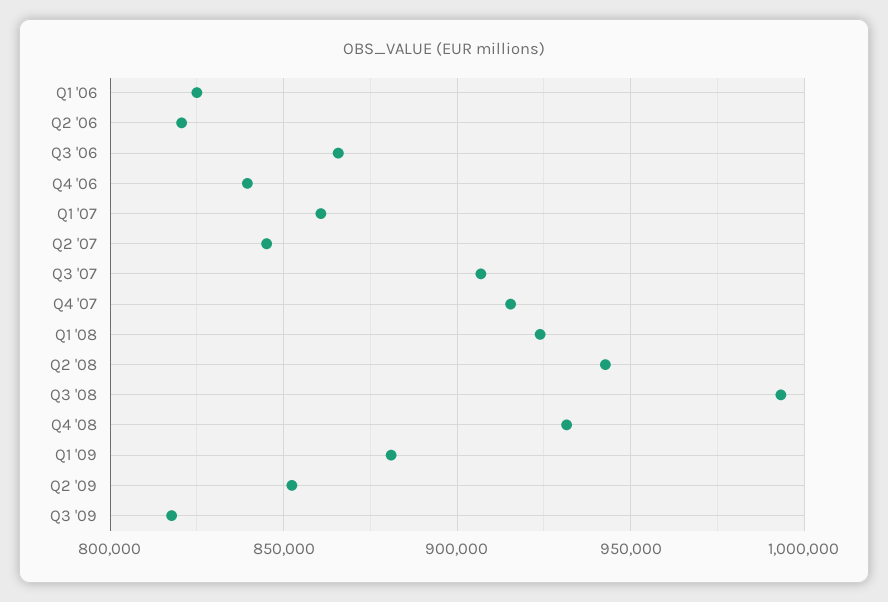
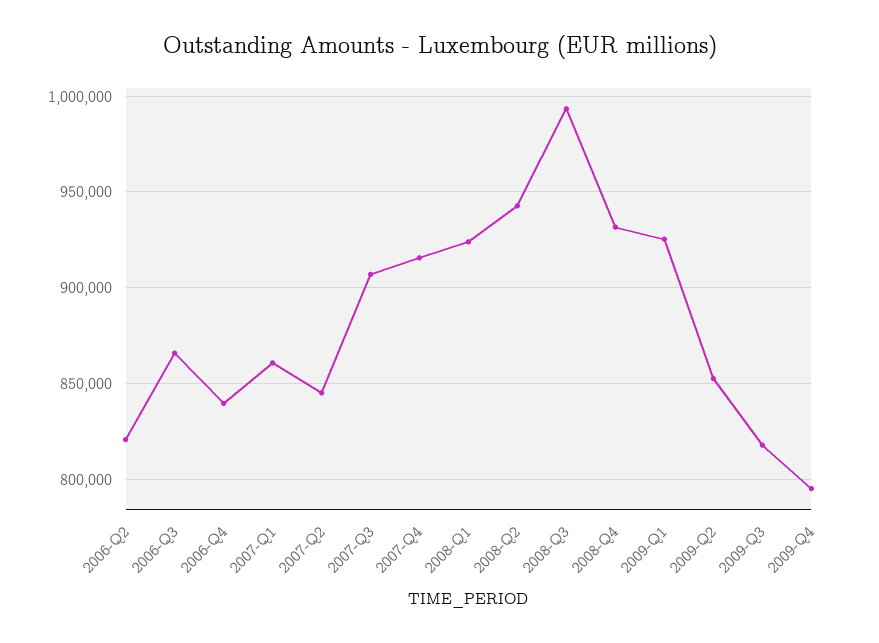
Q1 '06: 825000 -> none
Q1 '09: 880000 -> 925000
2009-Q4: none -> 795000

